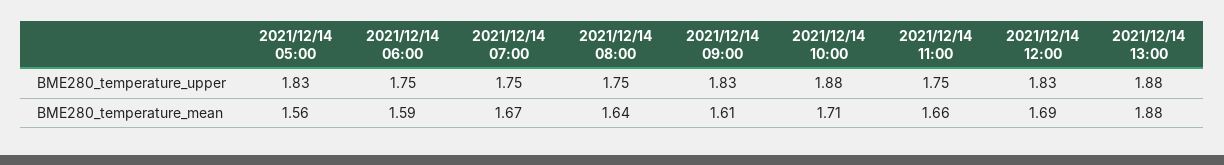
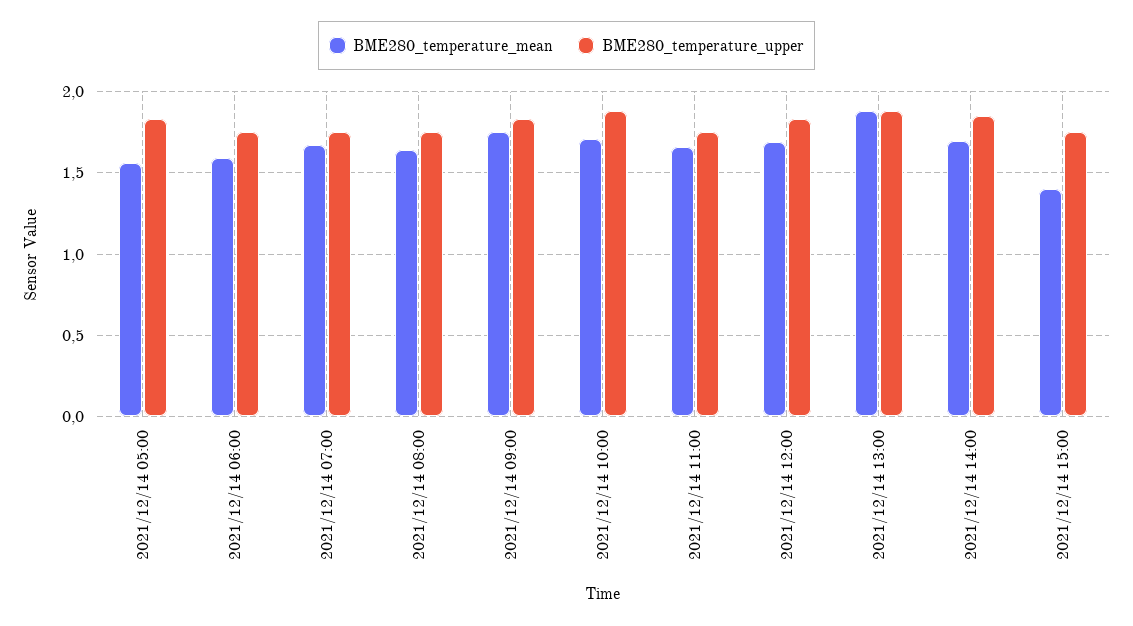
BME280_temperature_mean, 2021/12/14 09:00: 1.61 -> 1.75
BME280_temperature_mean, 2021/12/14 14:00: none -> 1.7
BME280_temperature_upper, 2021/12/14 14:00: none -> 1.85
BME280_temperature_mean, 2021/12/14 15:00: none -> 1.4
BME280_temperature_upper, 2021/12/14 15:00: none -> 1.75

